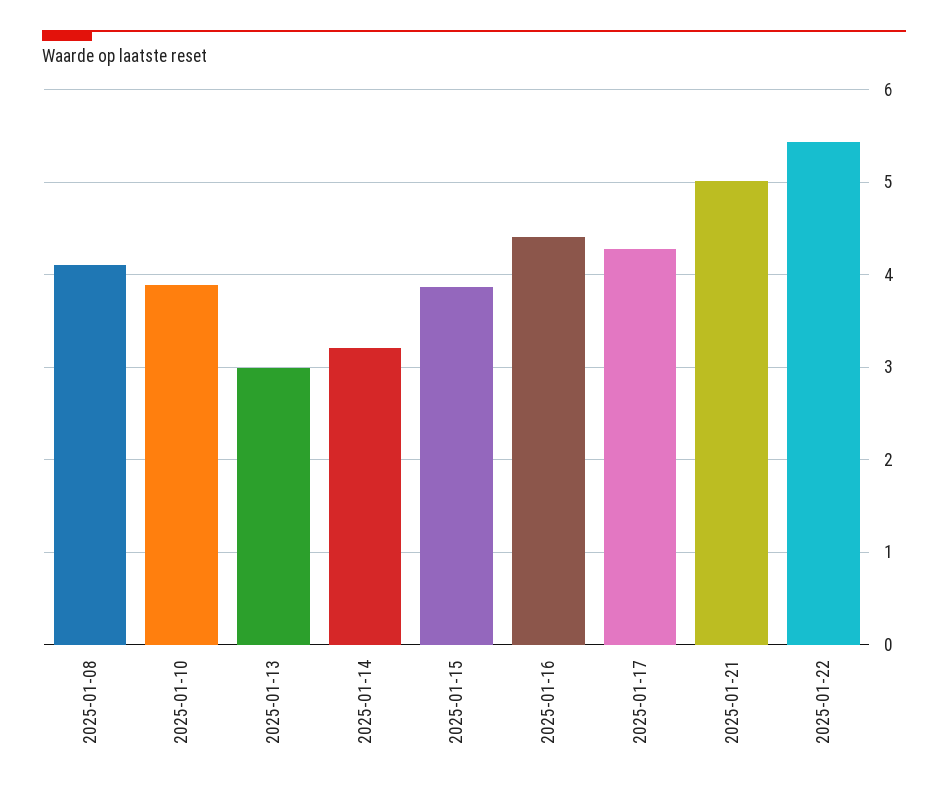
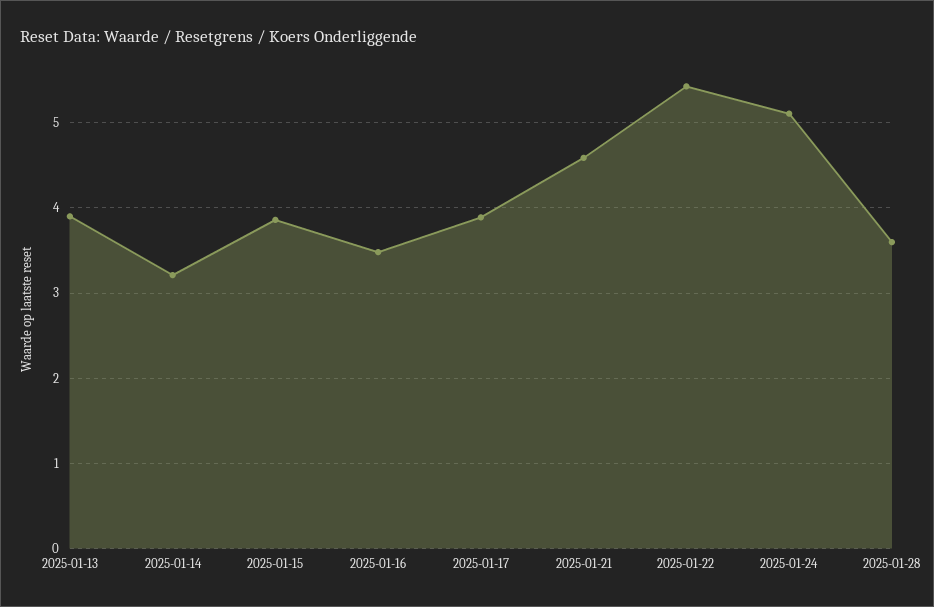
2025-01-08: 4.1 -> none
2025-01-10: 3.9 -> none
2025-01-13: 3 -> 3.9
2025-01-16: 4.4 -> 3.5
2025-01-17: 4.3 -> 3.9
2025-01-21: 5 -> 4.6
2025-01-24: none -> 5.1
2025-01-28: none -> 3.6

